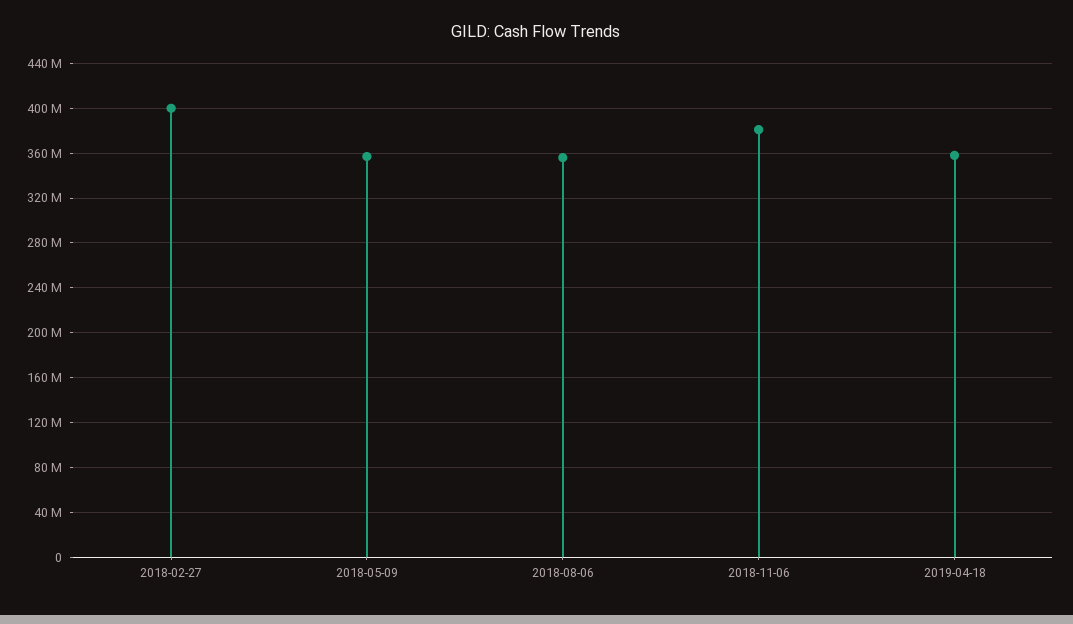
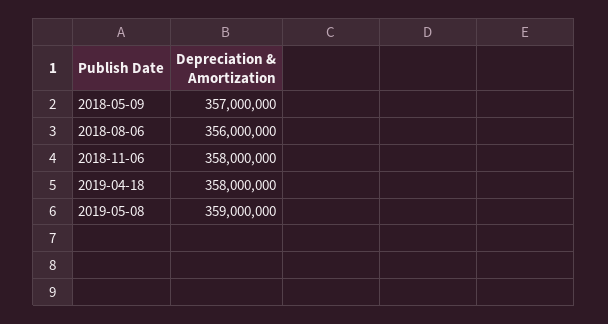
2018-02-27: 400000000 -> none
2018-11-06: 380000000 -> 358000000
2019-05-08: none -> 359000000

